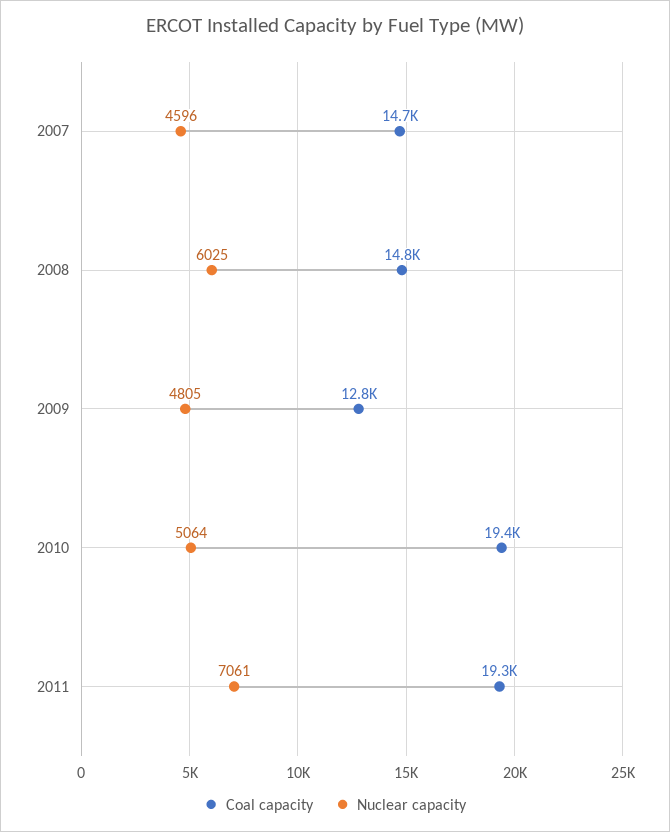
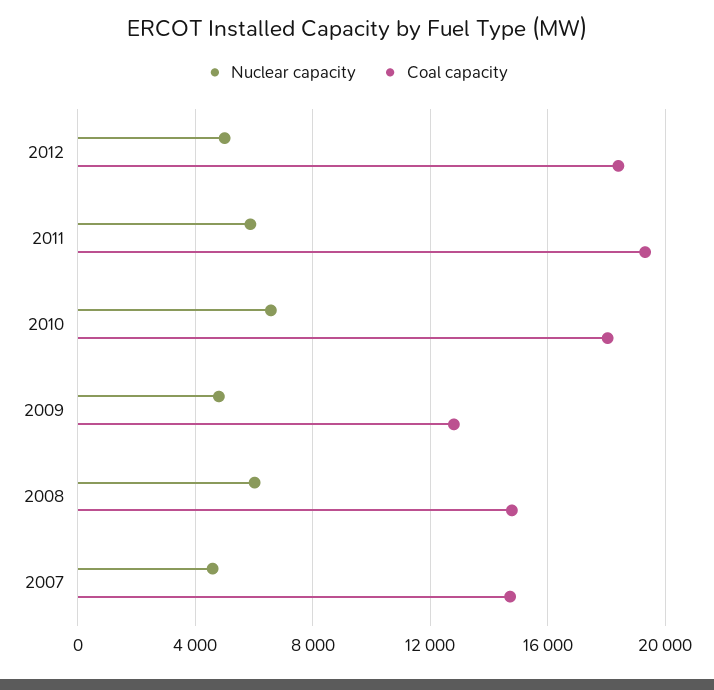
Coal capacity, 2010: 19400 -> 18000
Nuclear capacity, 2010: 5064 -> 6500
Nuclear capacity, 2011: 7061 -> 6000
Nuclear capacity, 2012: none -> 5000
Coal capacity, 2012: none -> 18500

